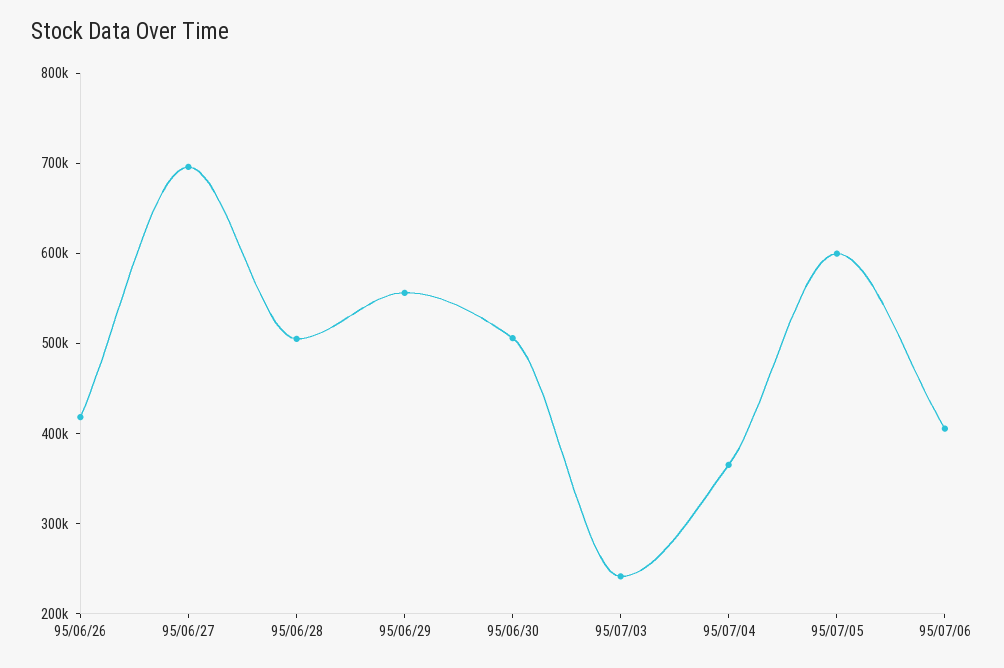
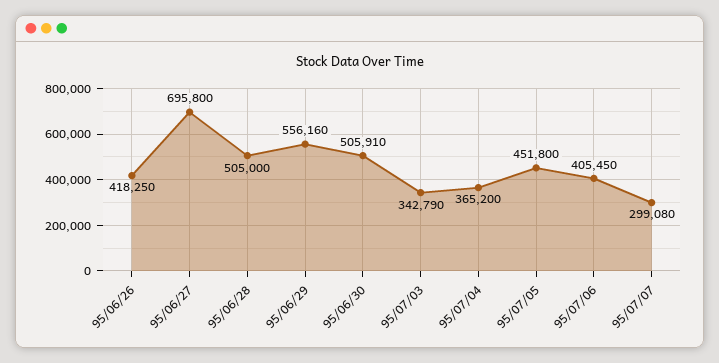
95/07/03: 240000 -> 342790
95/07/05: 600000 -> 451800
95/07/07: none -> 299080

